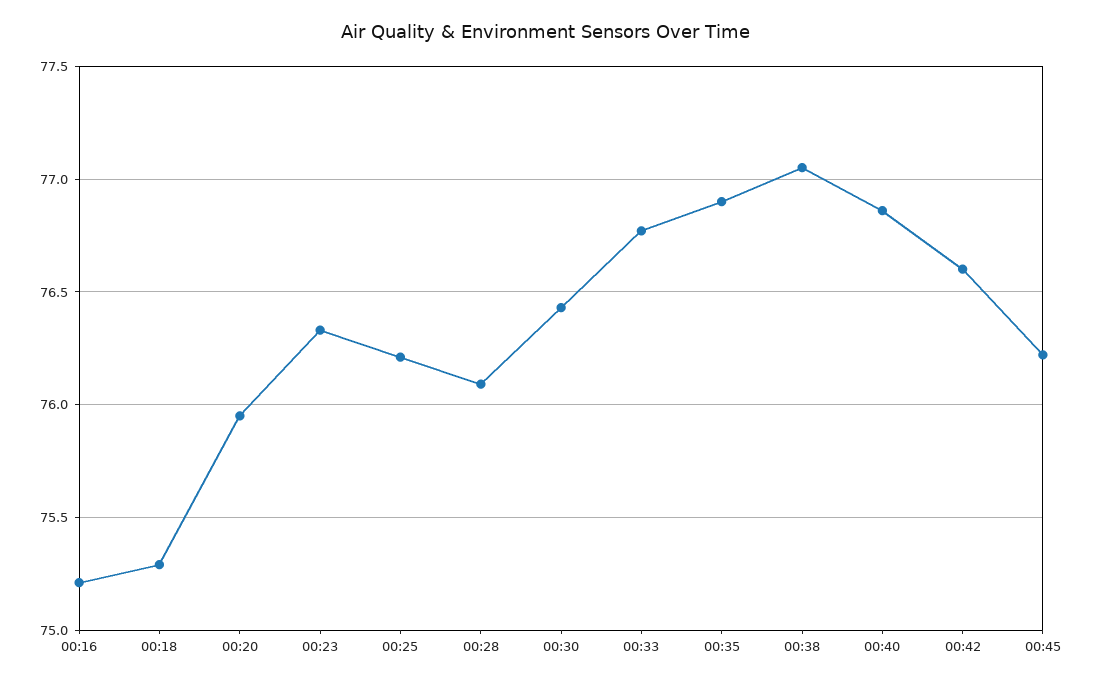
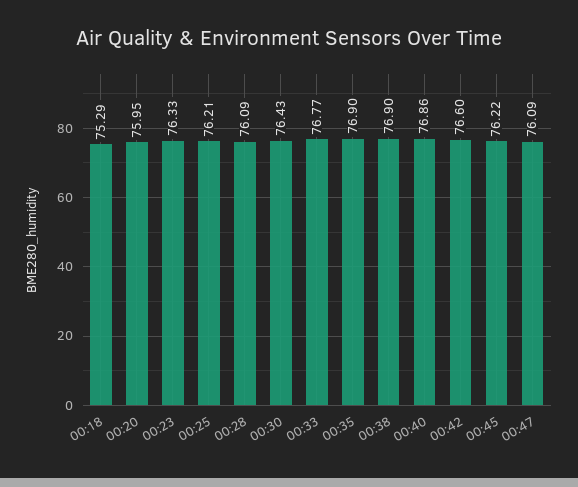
00:16: 75.2 -> none
00:38: 77.05 -> 76.9
00:47: none -> 76.09

